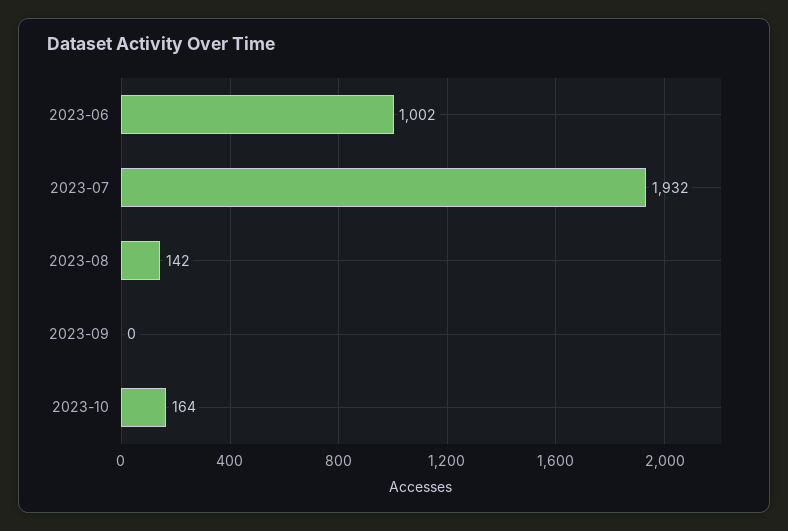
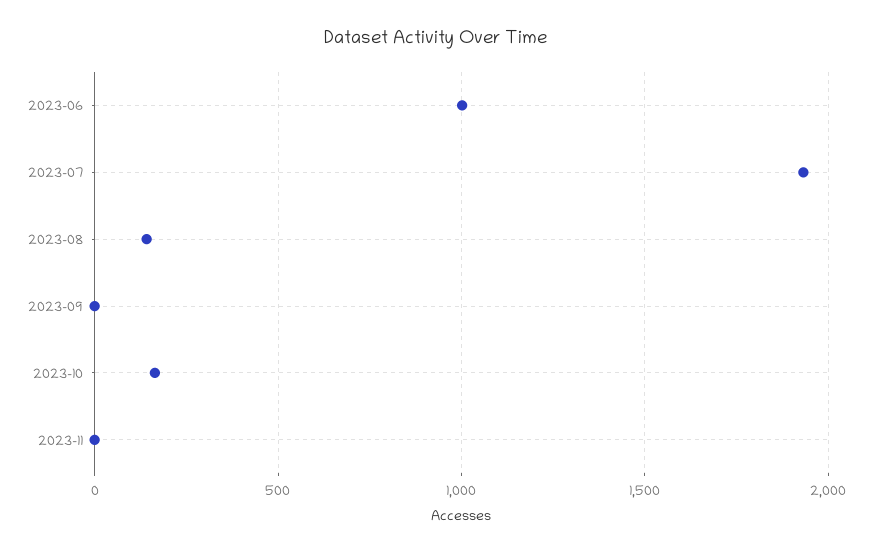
2023-11: none -> 0

